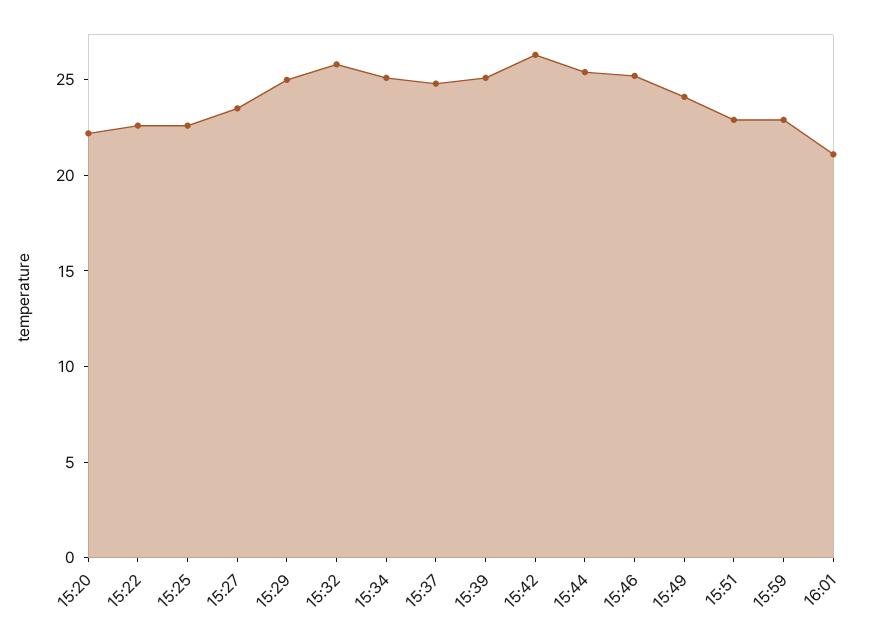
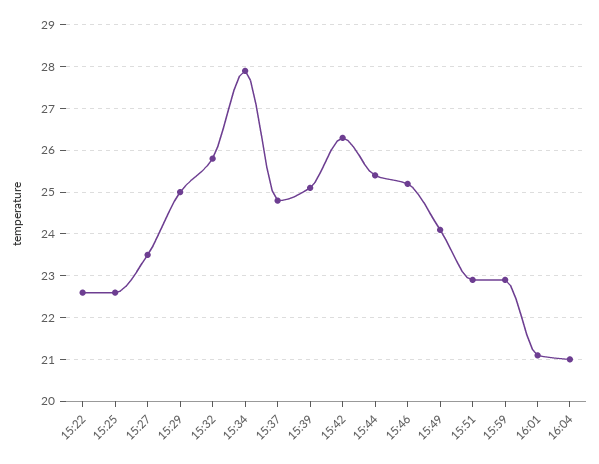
15:20: 22 -> none
15:34: 25 -> 28
16:04: none -> 21

